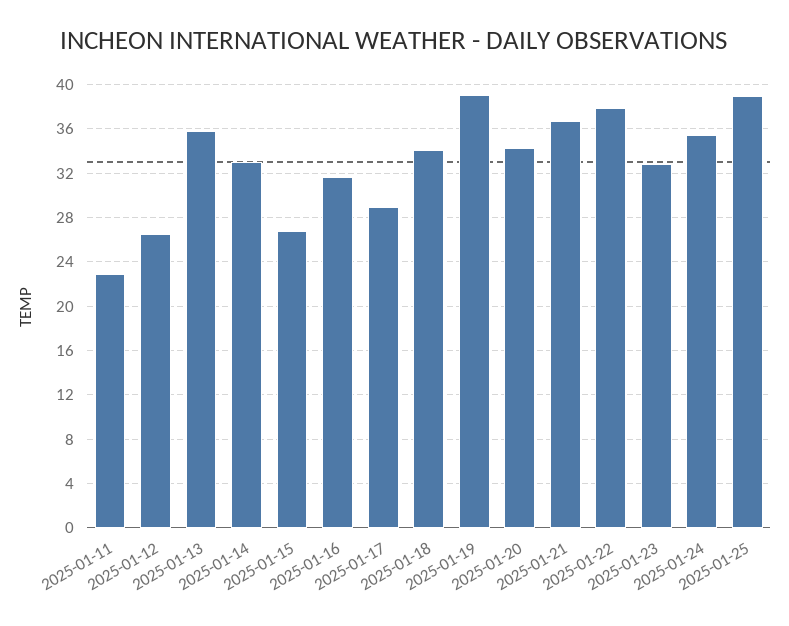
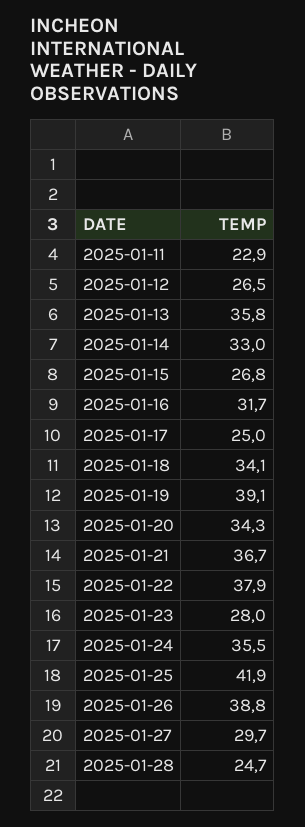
2025-01-17: 29 -> 25
2025-01-23: 33 -> 28
2025-01-25: 39 -> 41.9
2025-01-26: none -> 38.8
2025-01-27: none -> 29.7
2025-01-28: none -> 24.7

